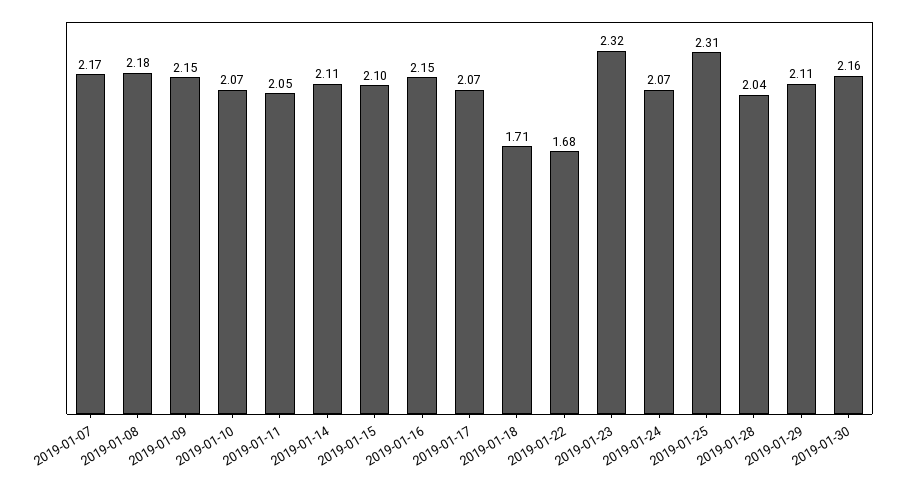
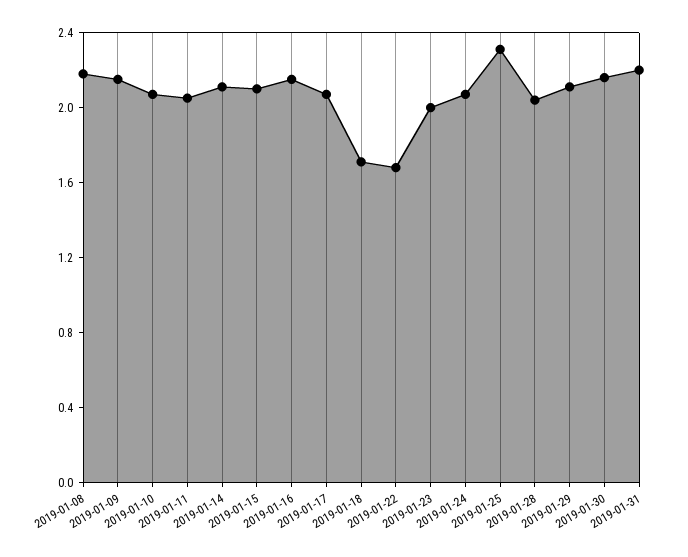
2019-01-07: 2.17 -> none
2019-01-23: 2.32 -> 2
2019-01-31: none -> 2.2

